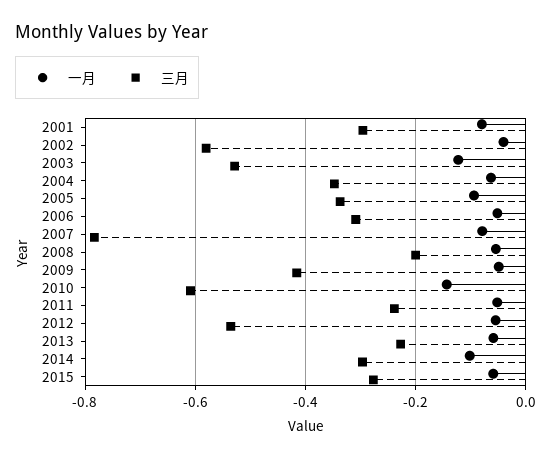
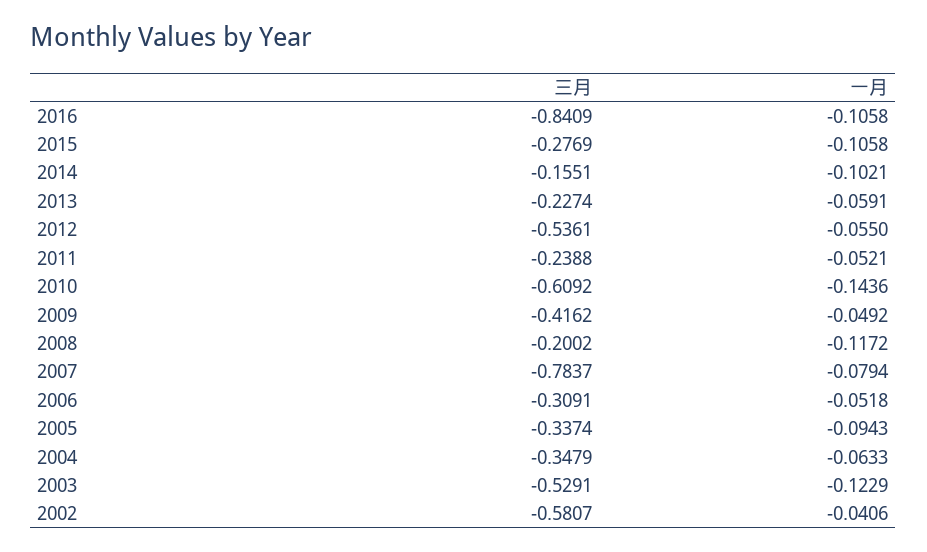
一月, 2001: -0.08 -> none
三月, 2001: -0.3 -> none
一月, 2008: -0.06 -> -0.1172
三月, 2014: -0.3 -> -0.1551
一月, 2015: -0.06 -> -0.1058
三月, 2016: none -> -0.8409
一月, 2016: none -> -0.1058

